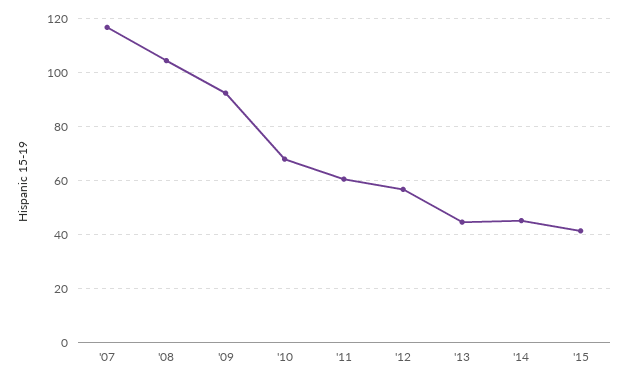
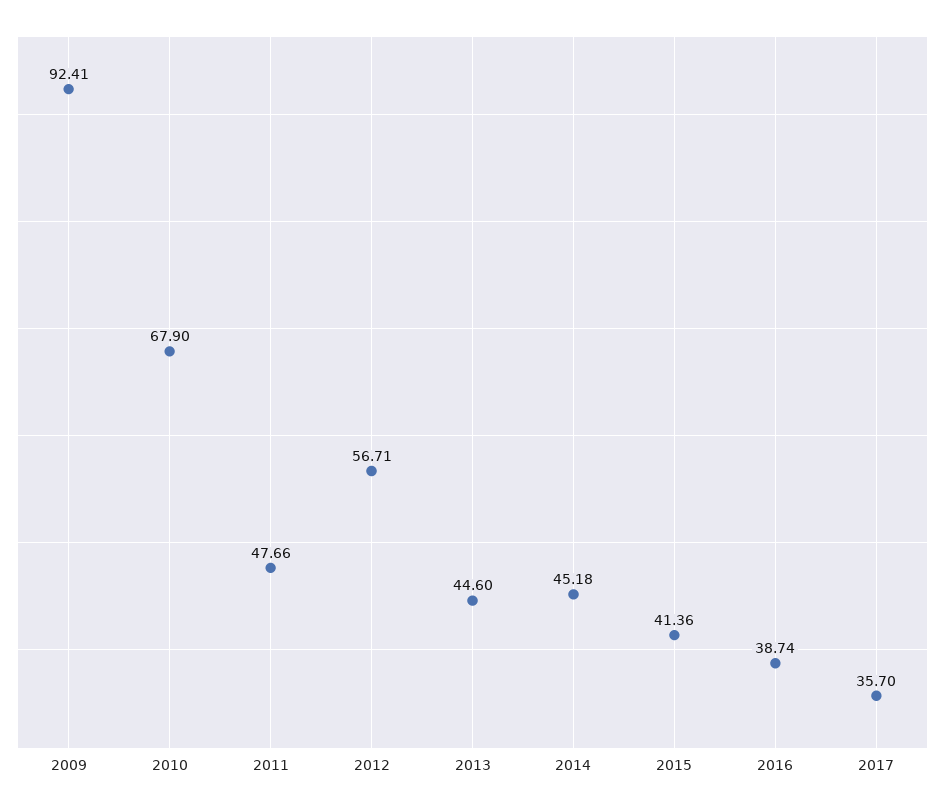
'07: 117.5 -> none
'08: 105 -> none
'11: 60 -> 47.66
2016: none -> 38.74
2017: none -> 35.7

